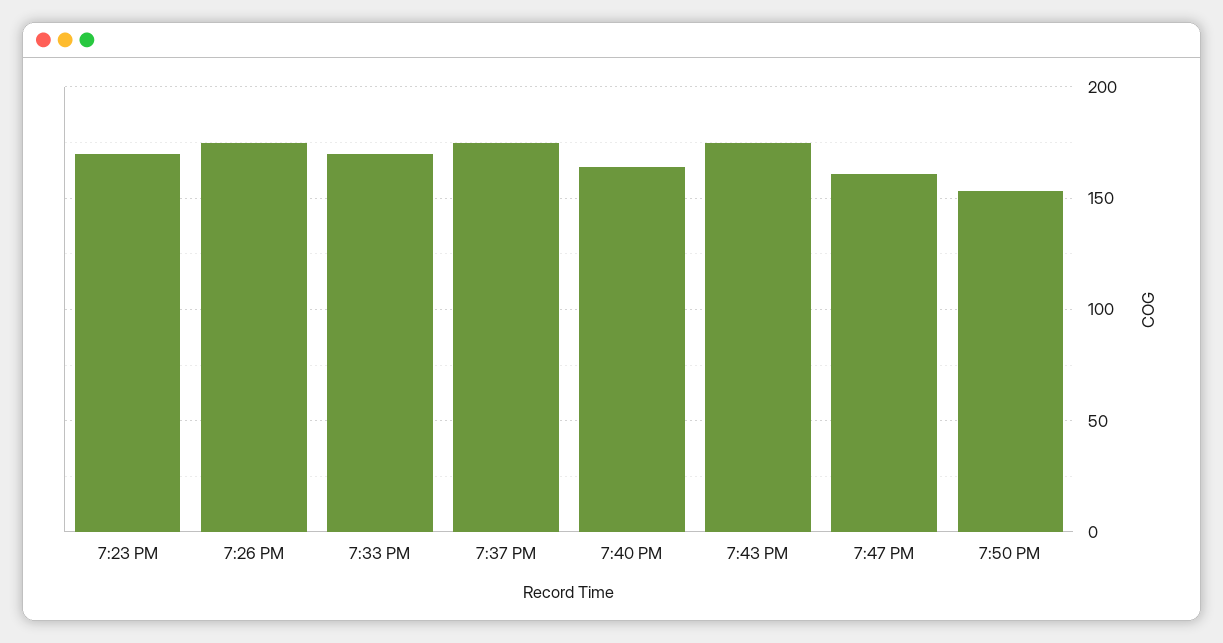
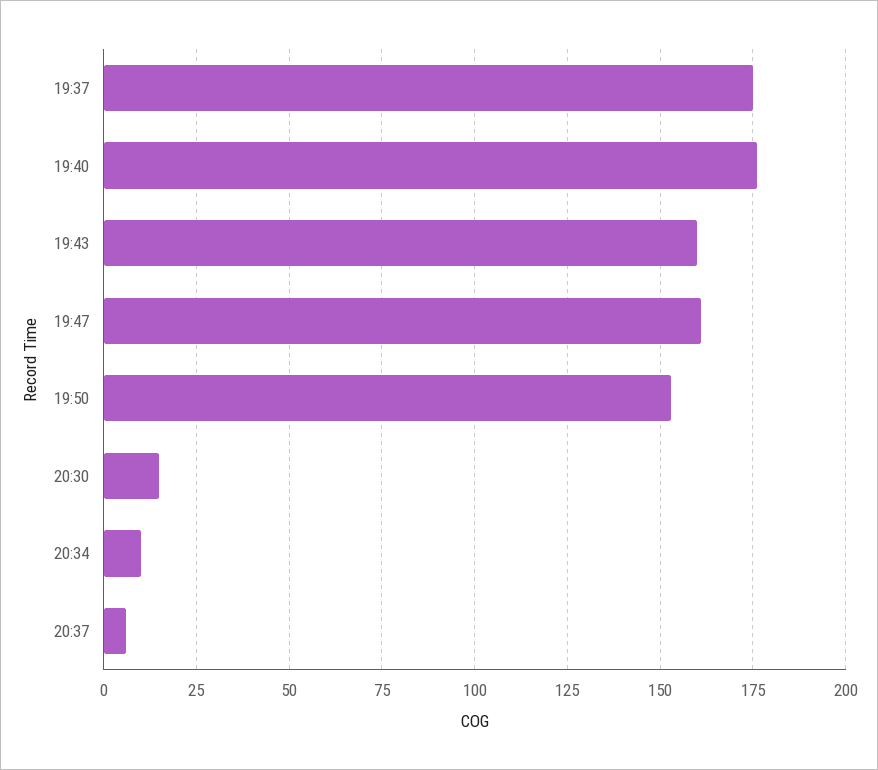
7:23 PM: 170 -> none
7:26 PM: 175 -> none
7:33 PM: 170 -> none
7:40 PM: 165 -> 175
7:43 PM: 175 -> 160
20:30: none -> 15
20:34: none -> 10
20:37: none -> 5

